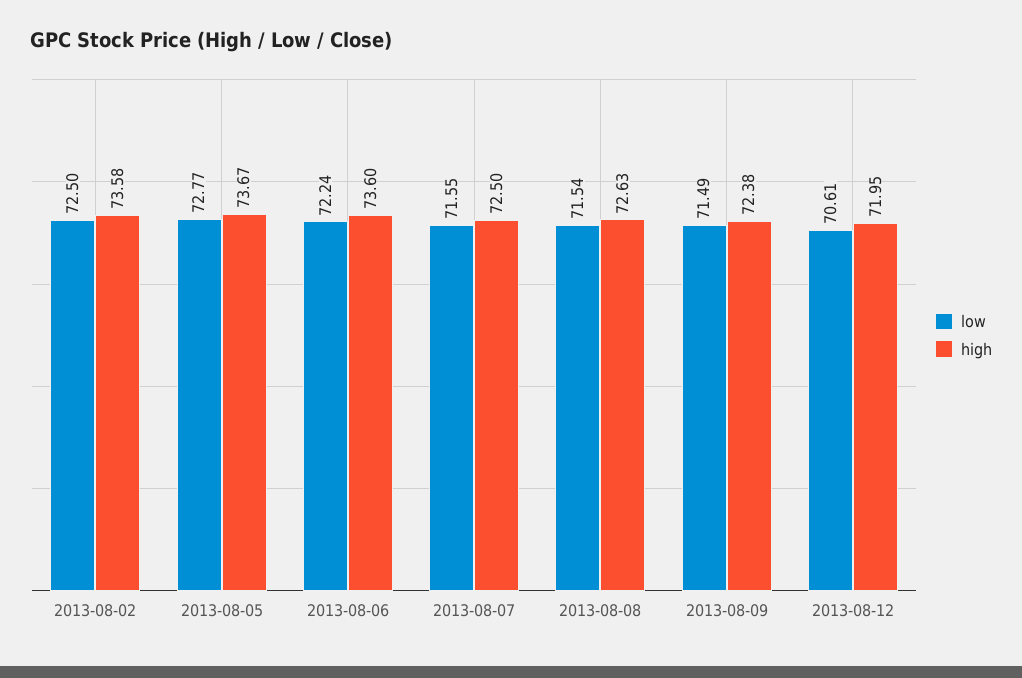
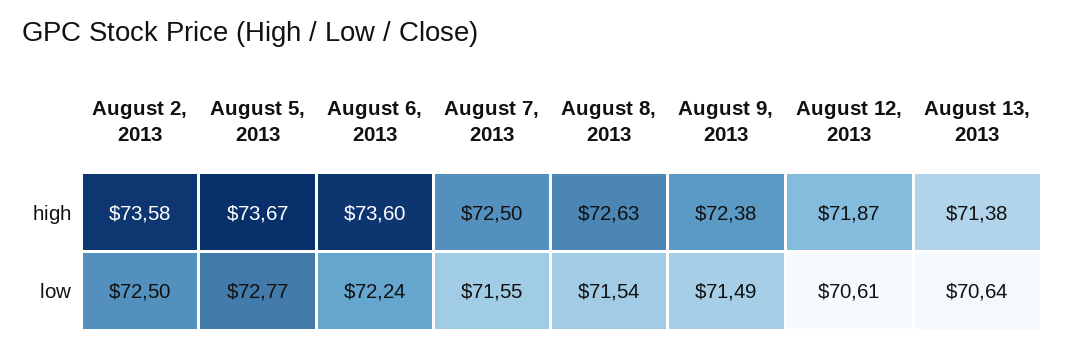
high, 2013-08-12: 71.95 -> 71.87
high, August 13, 2013: none -> 71.38
low, August 13, 2013: none -> 70.64

